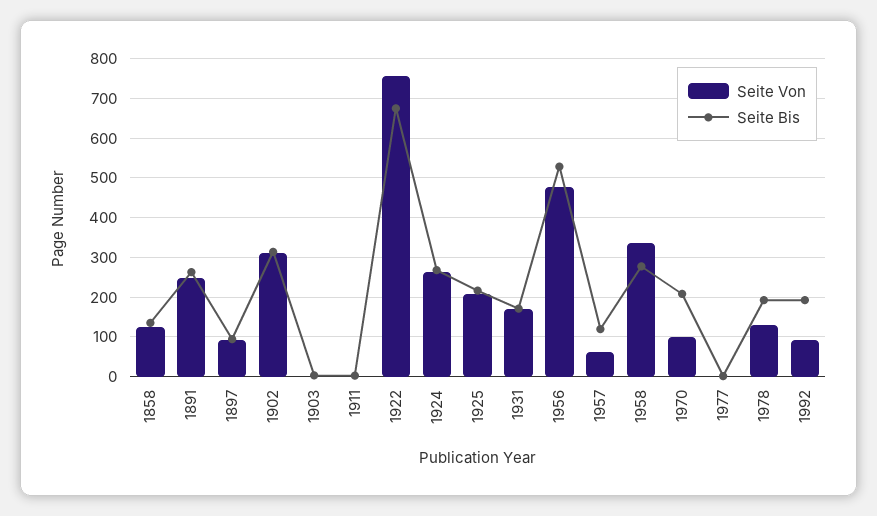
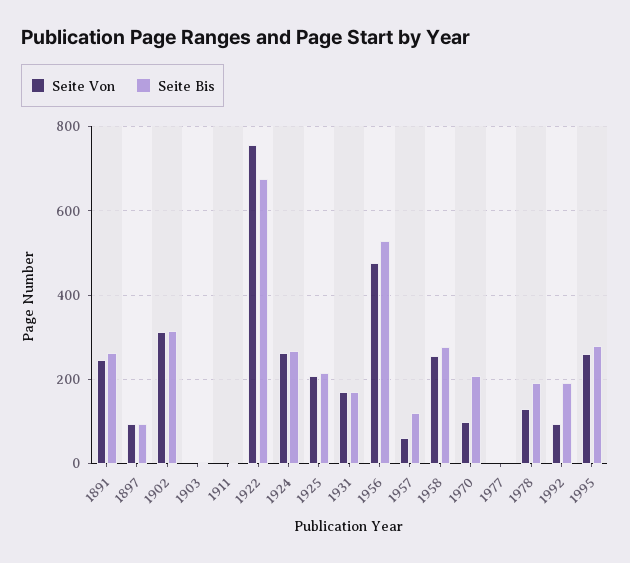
Seite Von, 1858: 120 -> none
Seite Bis, 1858: 140 -> none
Seite Von, 1958: 340 -> 260
Seite Von, 1995: none -> 260
Seite Bis, 1995: none -> 280

